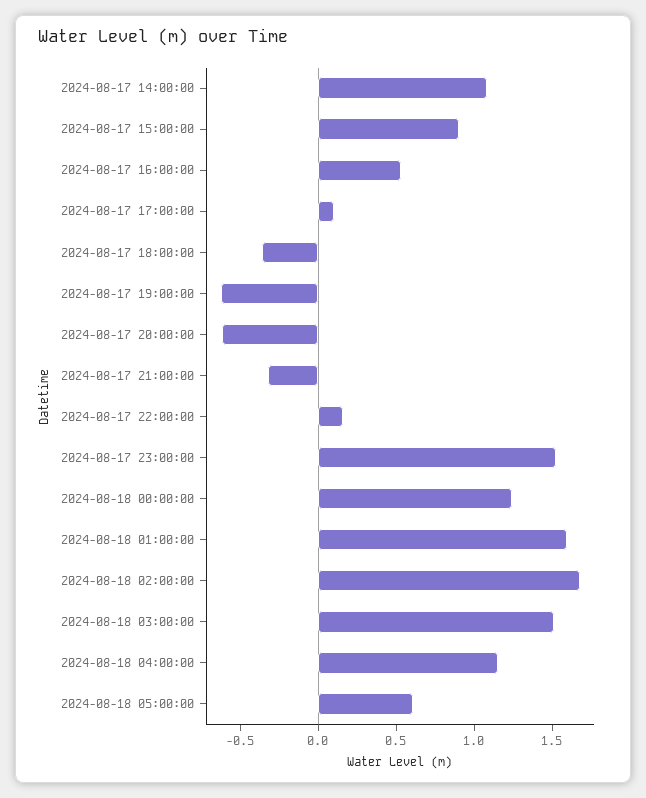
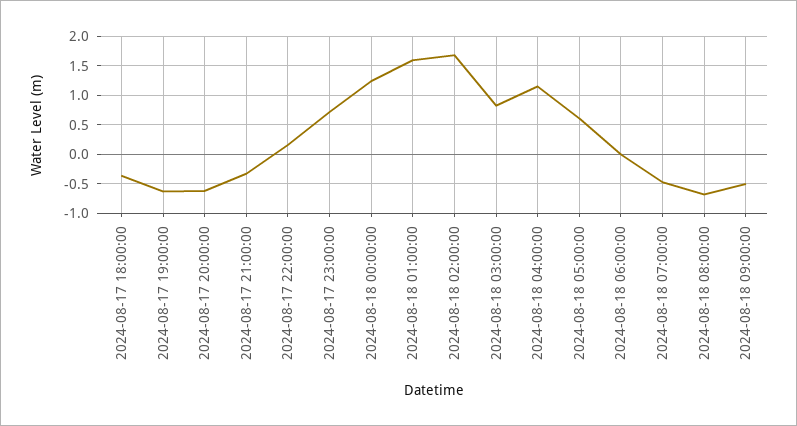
2024-08-17 14:00:00: 1.1 -> none
2024-08-17 15:00:00: 0.9 -> none
2024-08-17 16:00:00: 0.5 -> none
2024-08-17 17:00:00: 0.1 -> none
2024-08-17 23:00:00: 1.5 -> 0.75
2024-08-18 03:00:00: 1.5 -> 0.75
2024-08-18 06:00:00: none -> 0
2024-08-18 07:00:00: none -> -0.5
2024-08-18 08:00:00: none -> -0.75
2024-08-18 09:00:00: none -> -0.5

